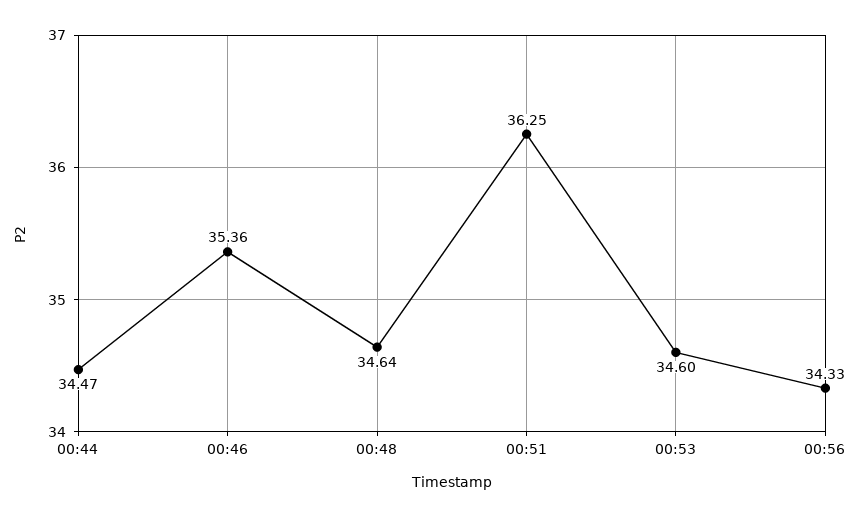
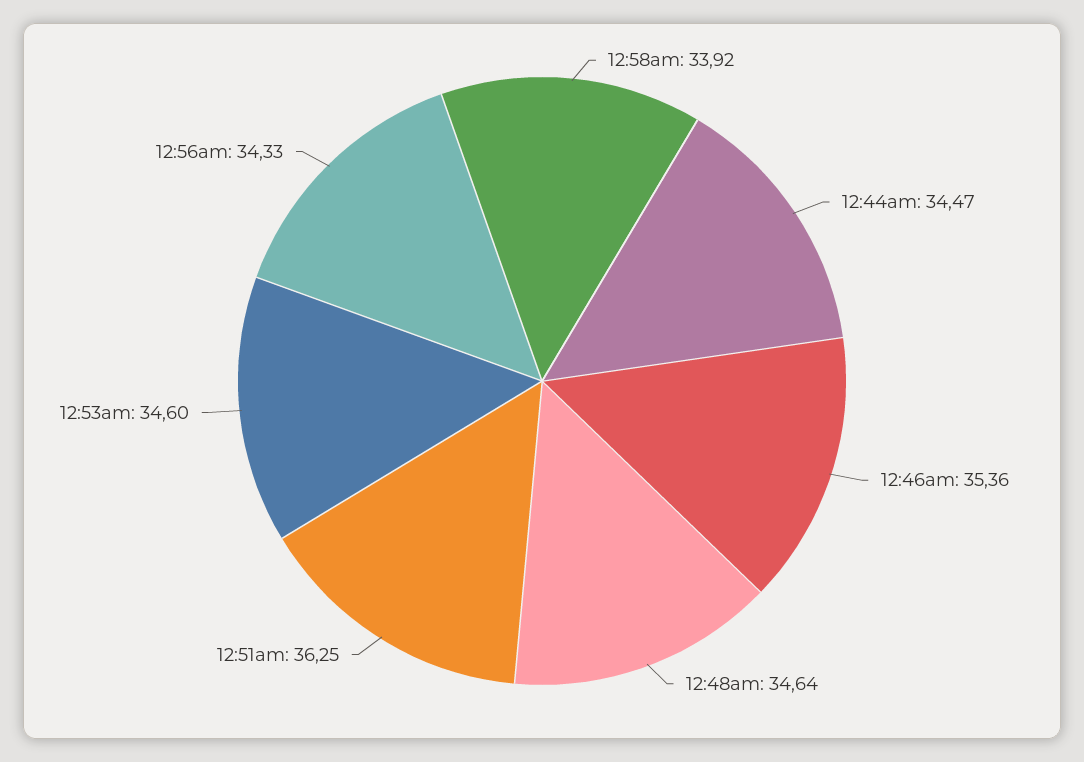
12:58am: none -> 33.92

